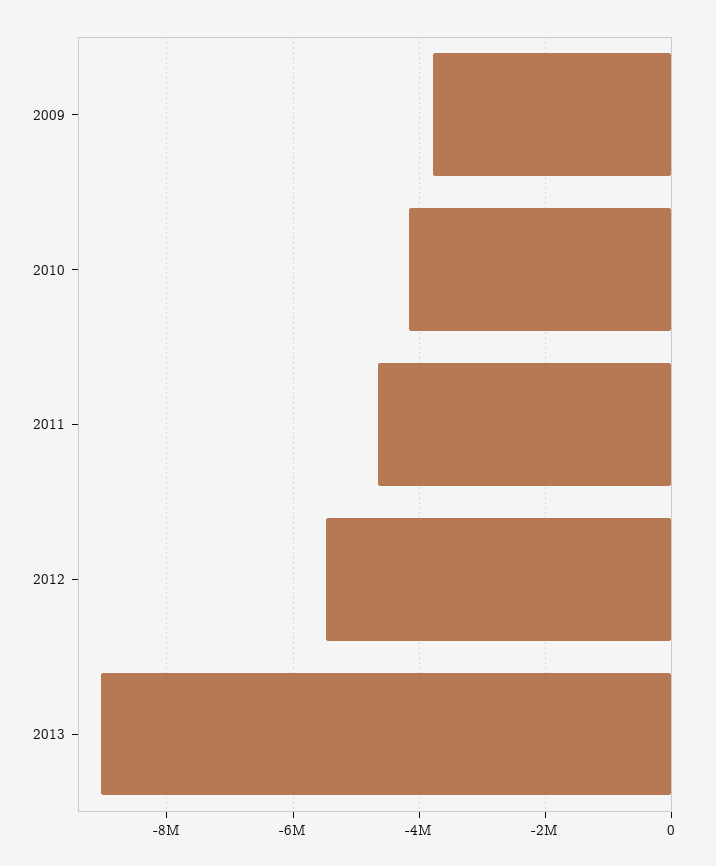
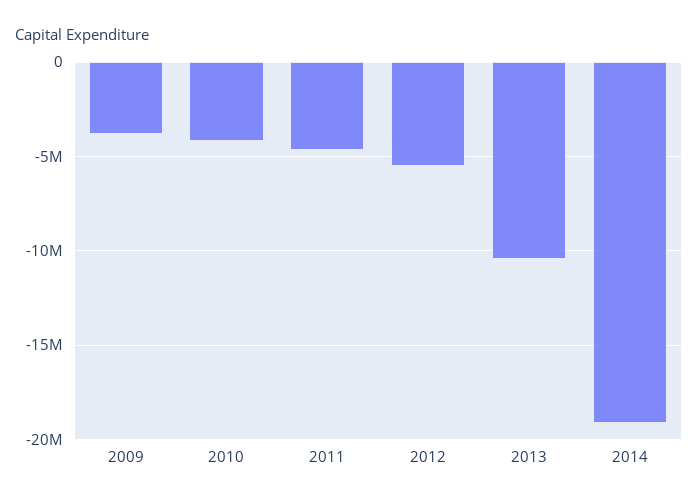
2013: -9000000 -> -10500000
2014: none -> -19000000

